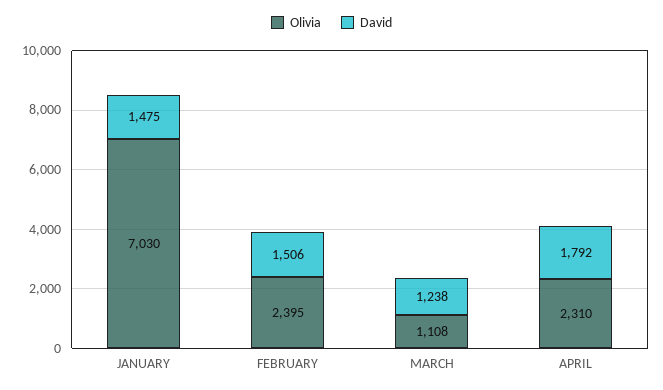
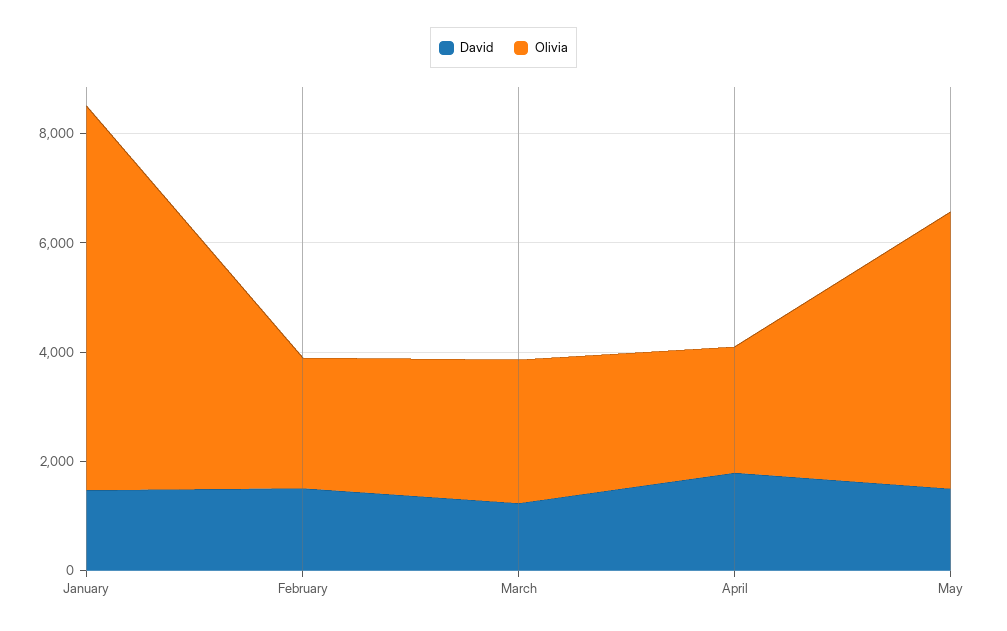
Olivia, MARCH: 1108 -> 2500
David, May: none -> 1500
Olivia, May: none -> 5000

